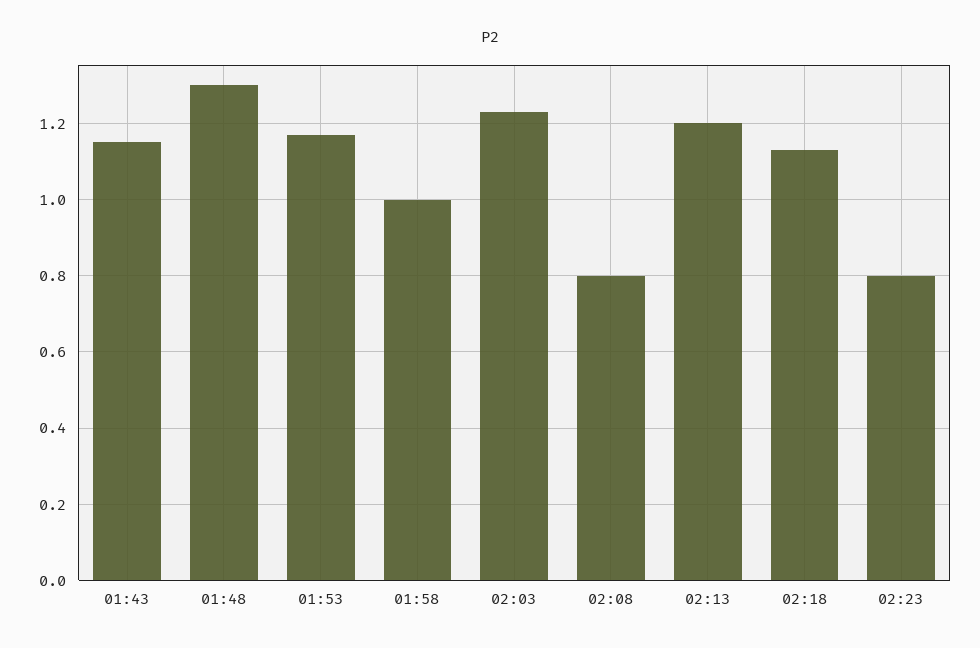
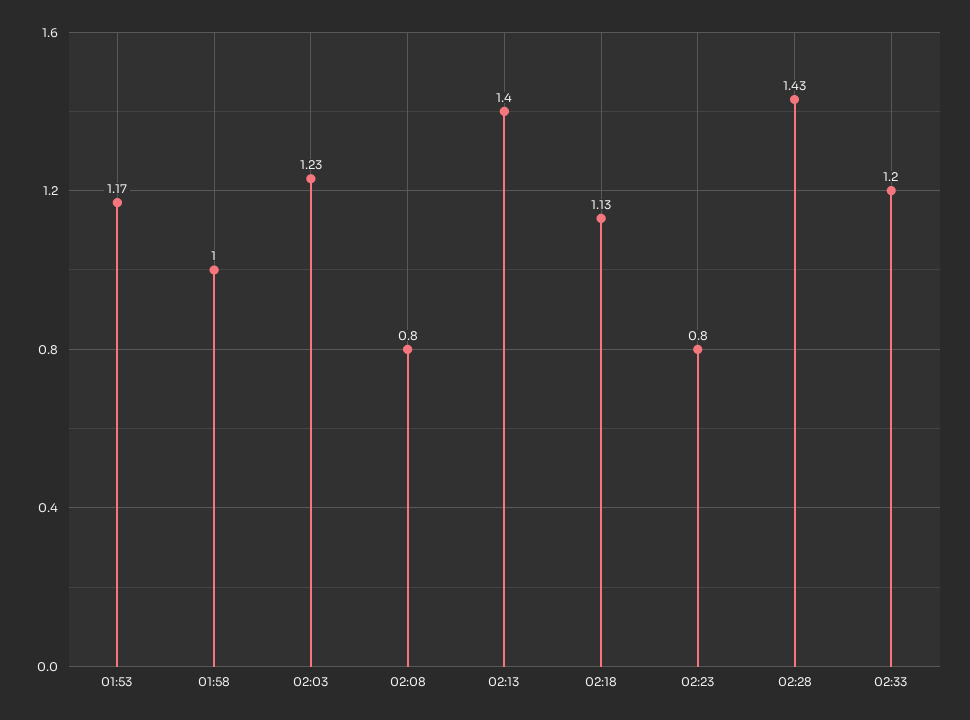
01:43: 1.15 -> none
01:48: 1.3 -> none
02:13: 1.2 -> 1.4
02:28: none -> 1.43
02:33: none -> 1.2

